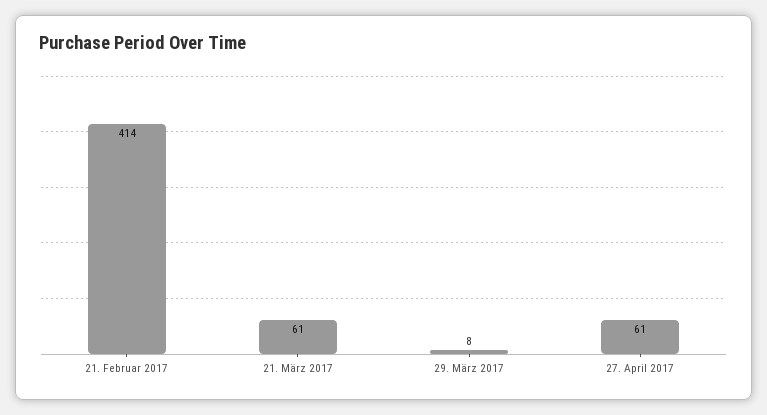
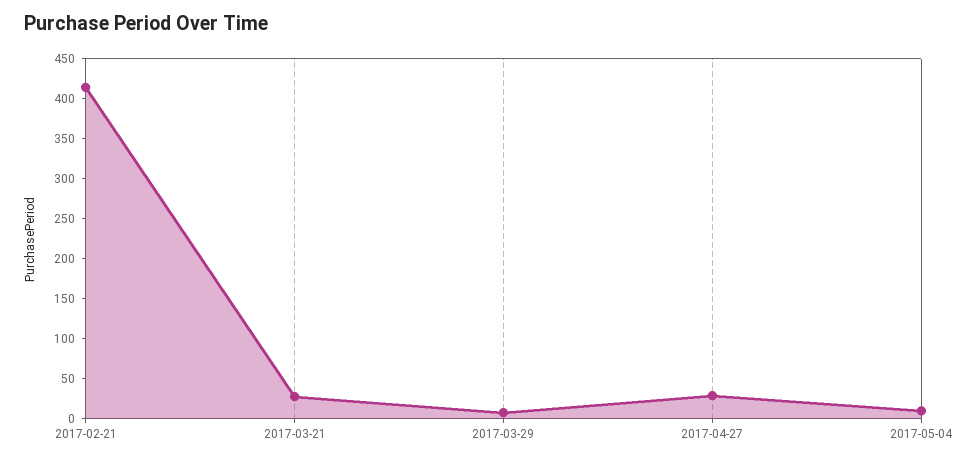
21. März 2017: 61 -> 30
27. April 2017: 61 -> 30
2017-05-04: none -> 10

